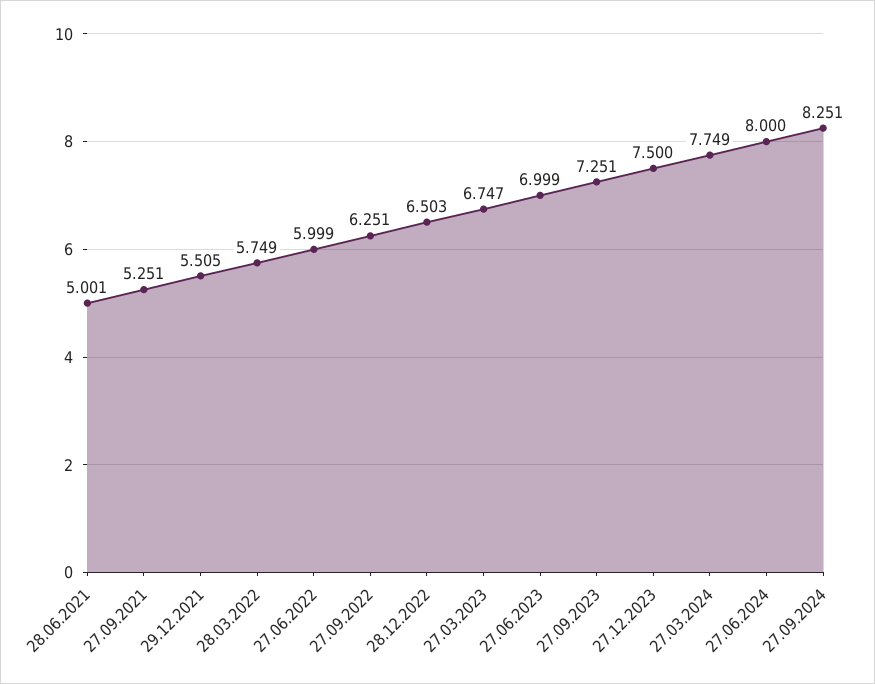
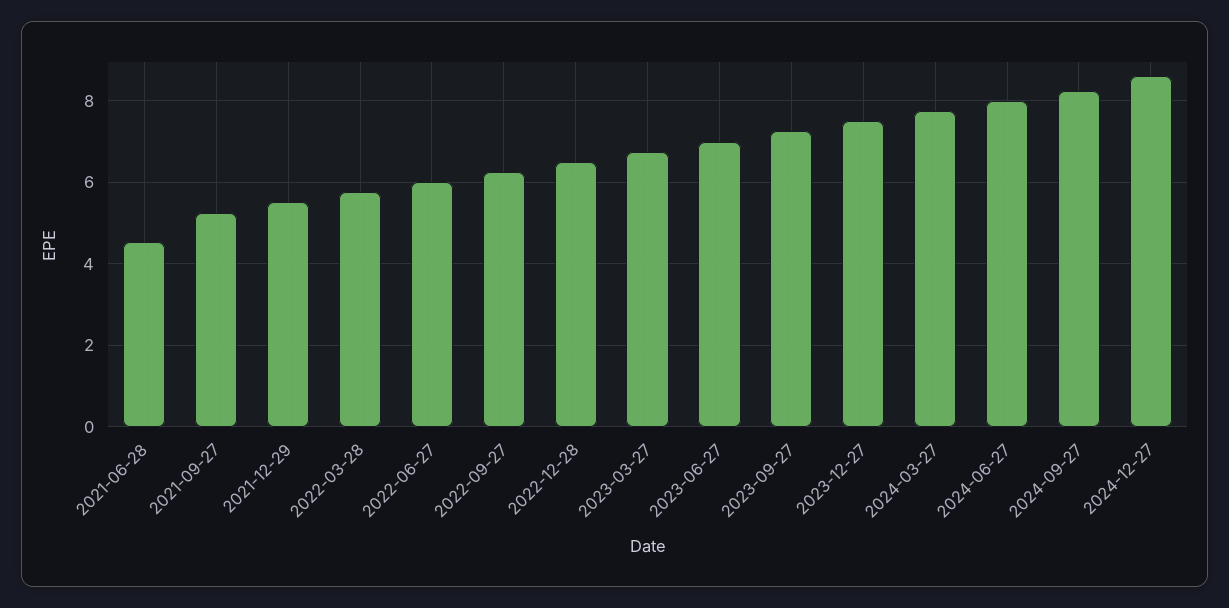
28.06.2021: 5.001 -> 4.6
2024-12-27: none -> 8.6

